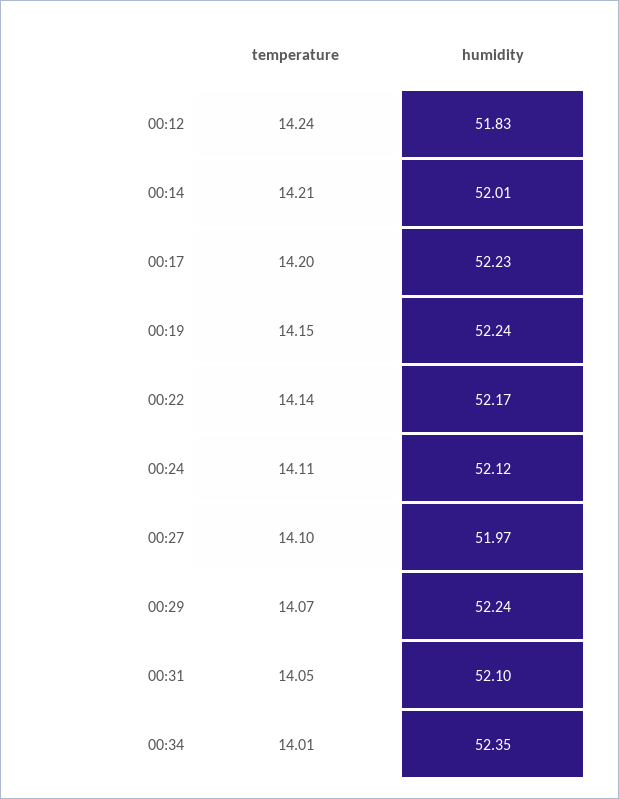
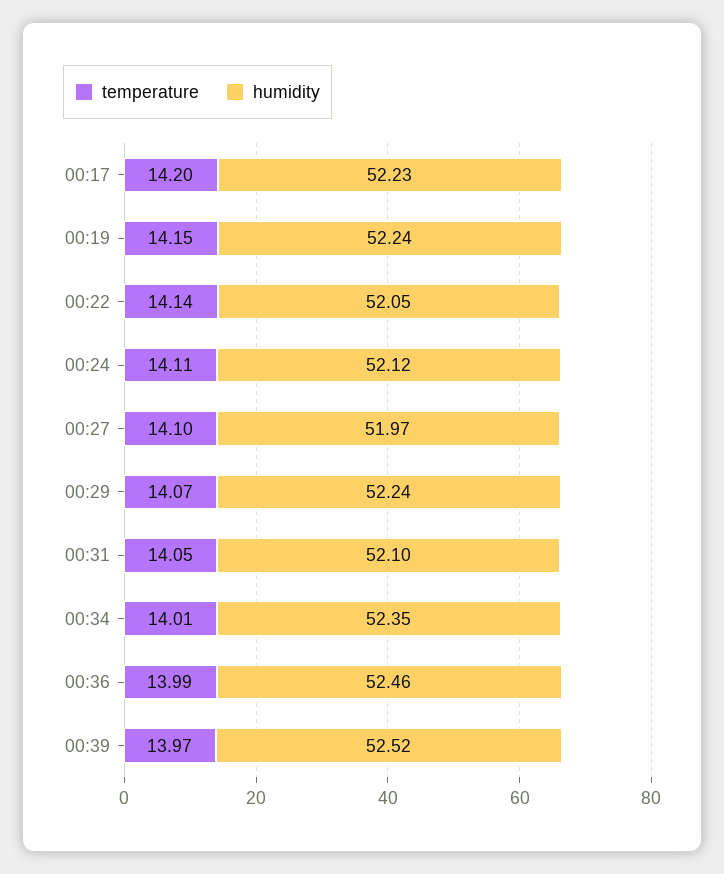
temperature, 00:12: 14.24 -> none
humidity, 00:12: 51.83 -> none
temperature, 00:14: 14.21 -> none
humidity, 00:14: 52.01 -> none
humidity, 00:22: 52.17 -> 52.05
temperature, 00:36: none -> 13.99
humidity, 00:36: none -> 52.46
temperature, 00:39: none -> 13.97
humidity, 00:39: none -> 52.52

